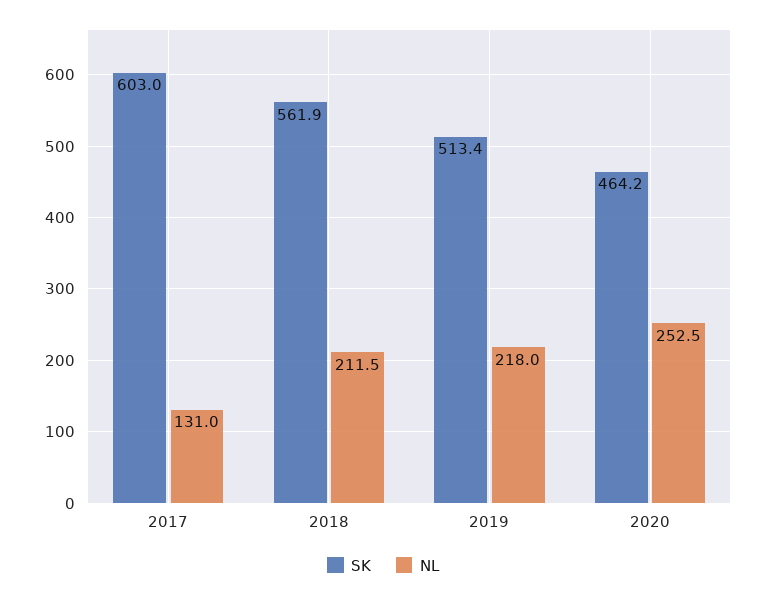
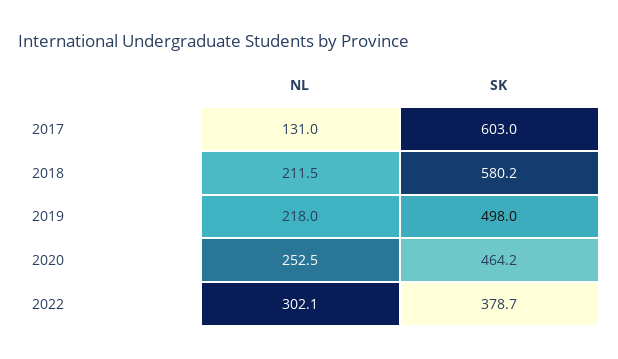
SK, 2018: 561.9 -> 580.2
SK, 2019: 513.4 -> 498
NL, 2022: none -> 302.1
SK, 2022: none -> 378.7

